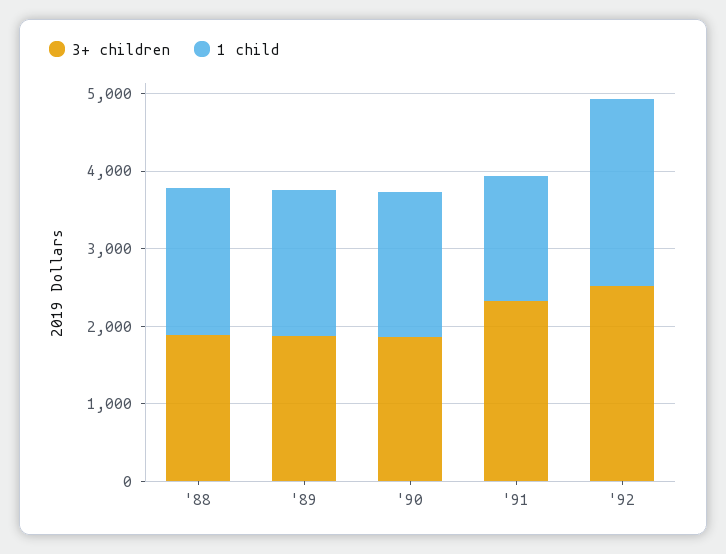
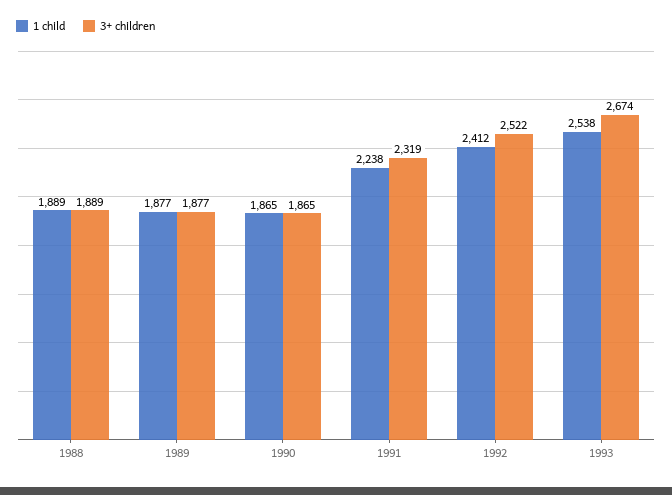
1 child, '91: 1600 -> 2238
1 child, 1993: none -> 2538
3+ children, 1993: none -> 2674

